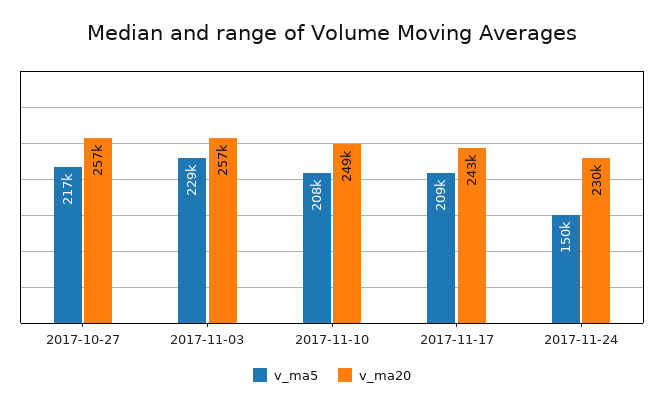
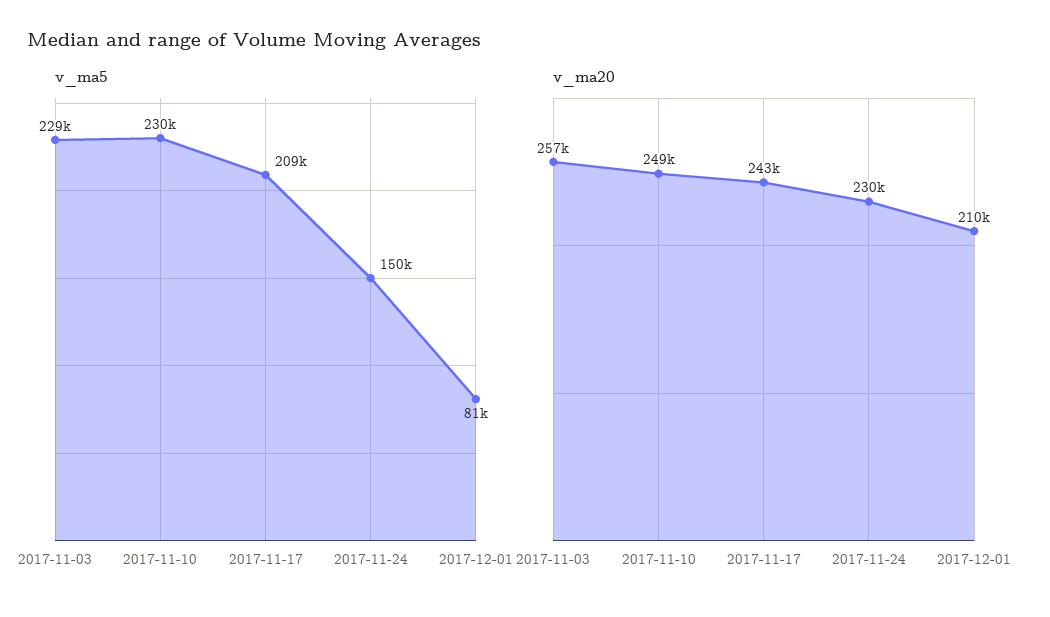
v_ma5, 2017-10-27: 217000 -> none
v_ma20, 2017-10-27: 257000 -> none
v_ma5, 2017-11-10: 208000 -> 230000
v_ma5, 2017-12-01: none -> 81000
v_ma20, 2017-12-01: none -> 210000

